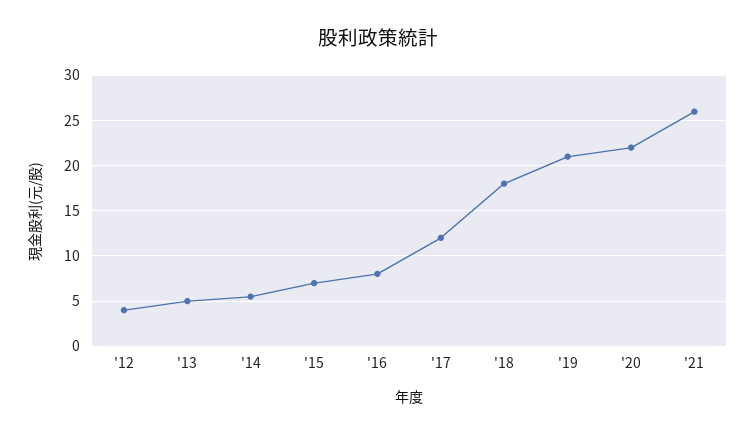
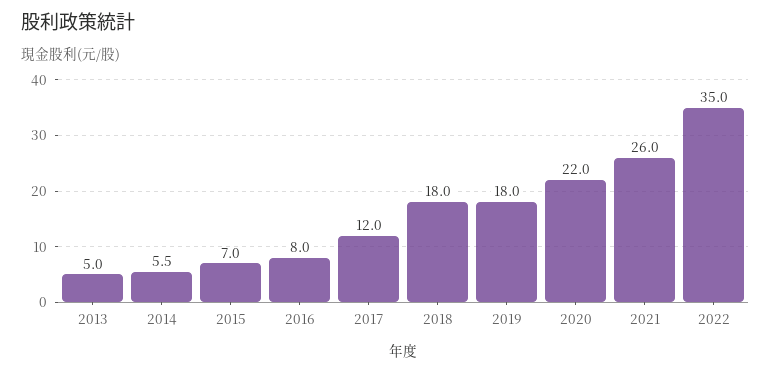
'12: 4 -> none
'19: 21 -> 18
2022: none -> 35

